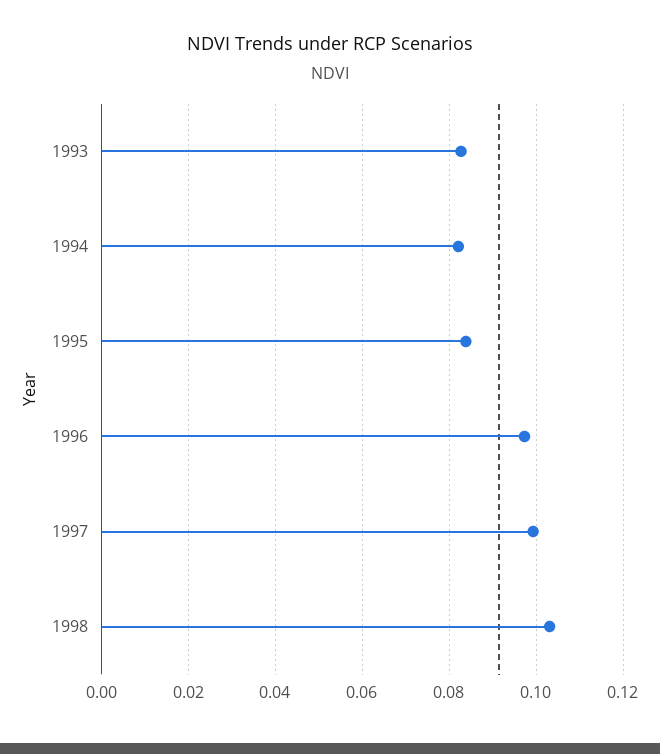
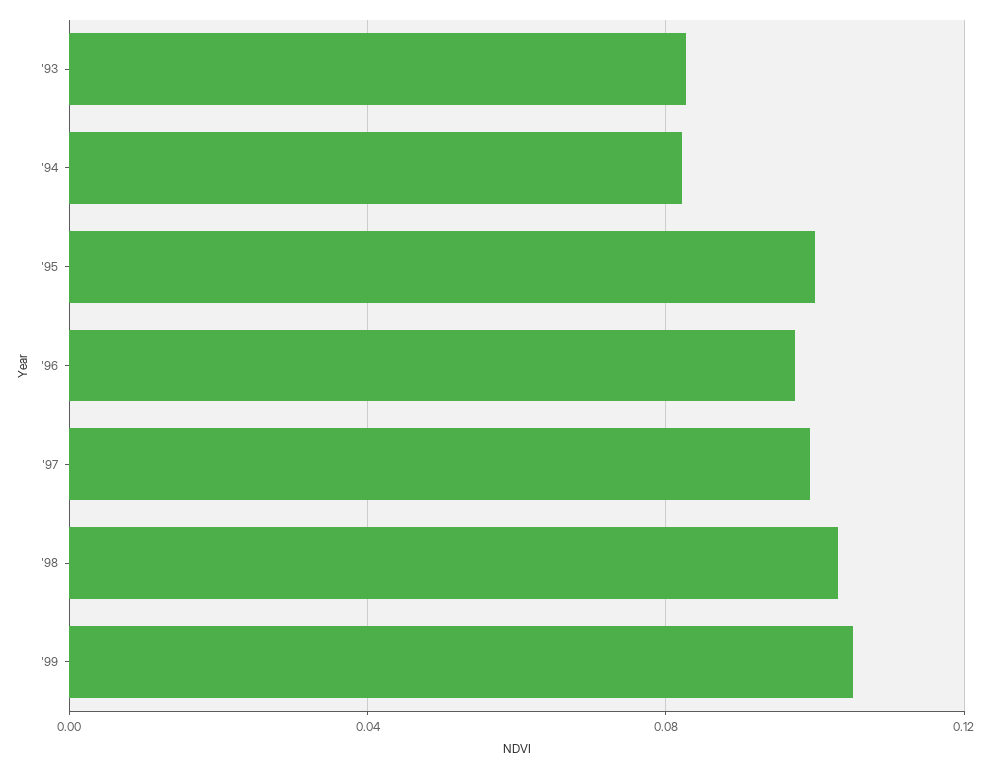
1995: 0.084 -> 0.1
'99: none -> 0.105

